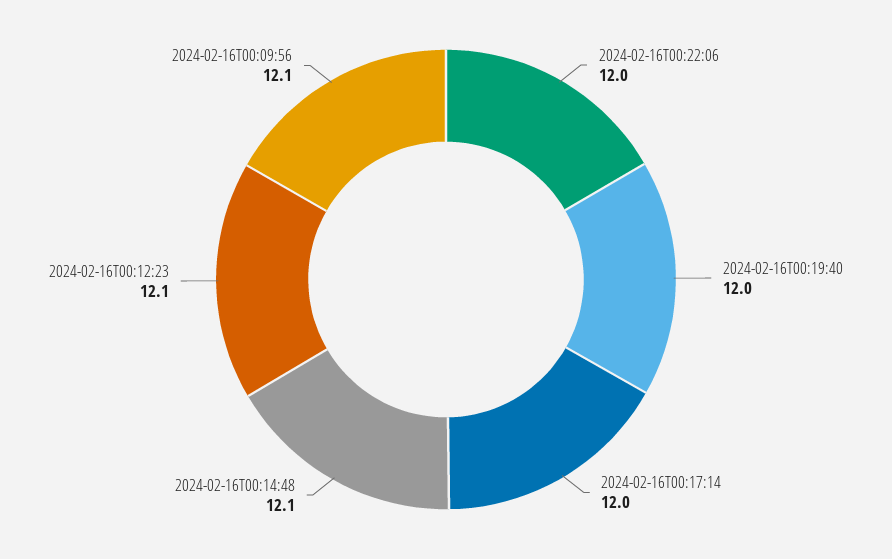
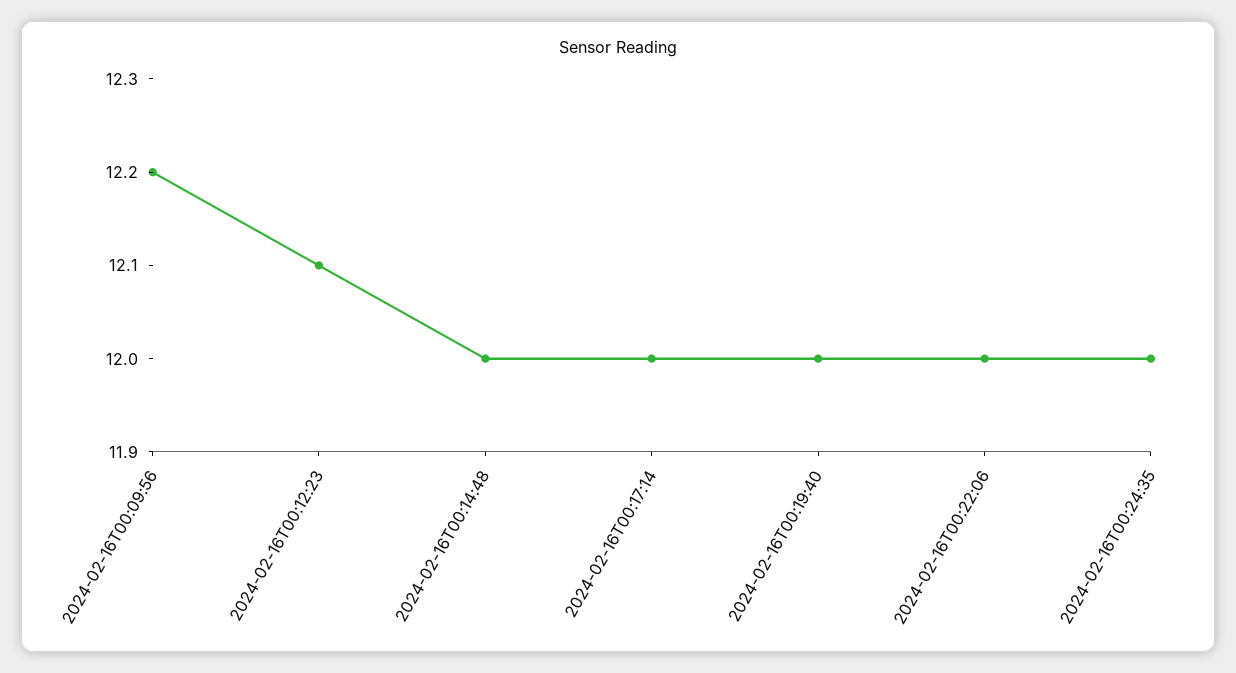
2024-02-16T00:14:48: 12.1 -> 12
2024-02-16T00:09:56: 12.1 -> 12.2
2024-02-16T00:24:35: none -> 12

